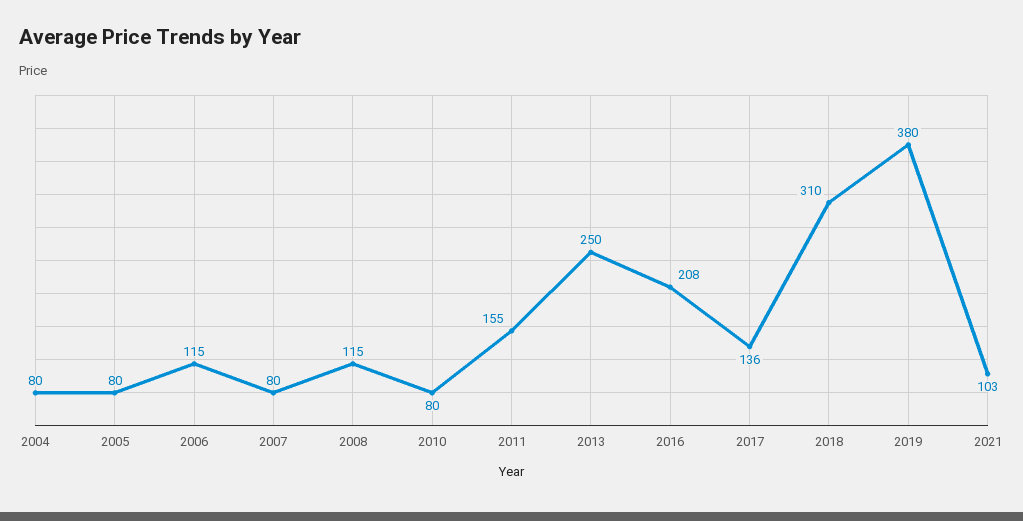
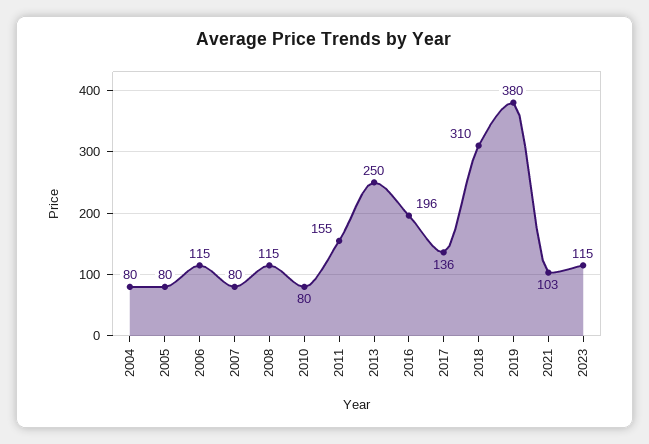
2016: 208 -> 196
2023: none -> 115

